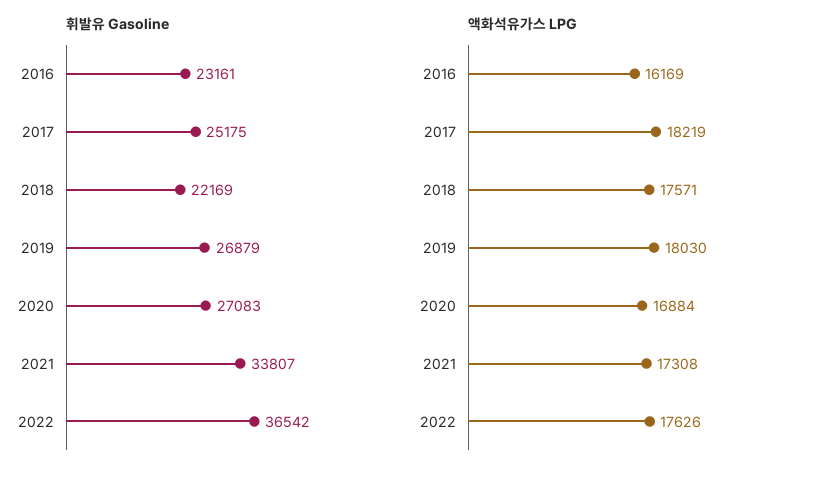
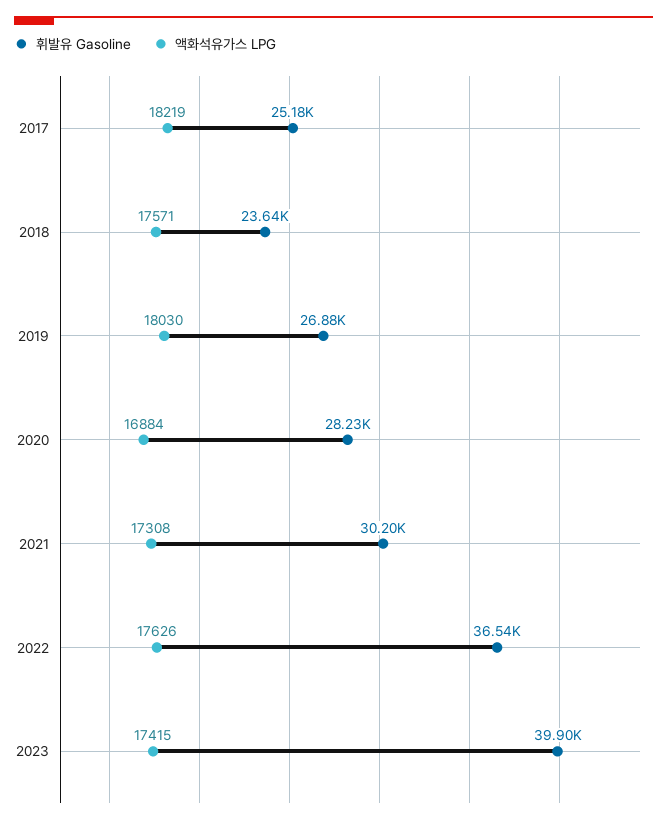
휘발유 Gasoline, 2016: 23161 -> none
휘발유 Gasoline, 2018: 22169 -> 23640
휘발유 Gasoline, 2020: 27083 -> 28230
휘발유 Gasoline, 2021: 33807 -> 30200
액화석유가스 LPG, 2016: 16169 -> none
휘발유 Gasoline, 2023: none -> 39900
액화석유가스 LPG, 2023: none -> 17415

